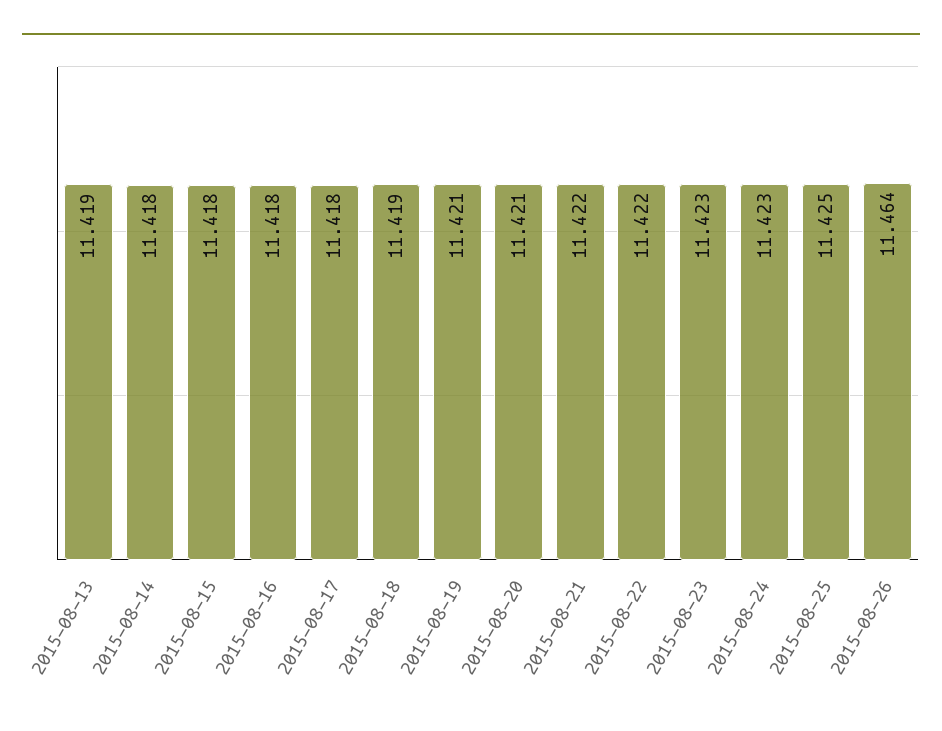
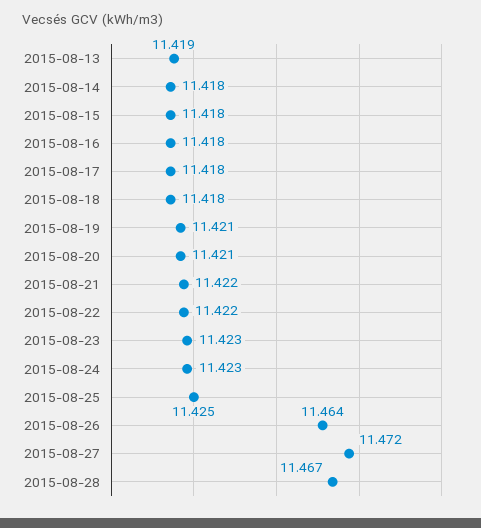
2015-08-18: 11.419 -> 11.418
2015-08-27: none -> 11.472
2015-08-28: none -> 11.467

